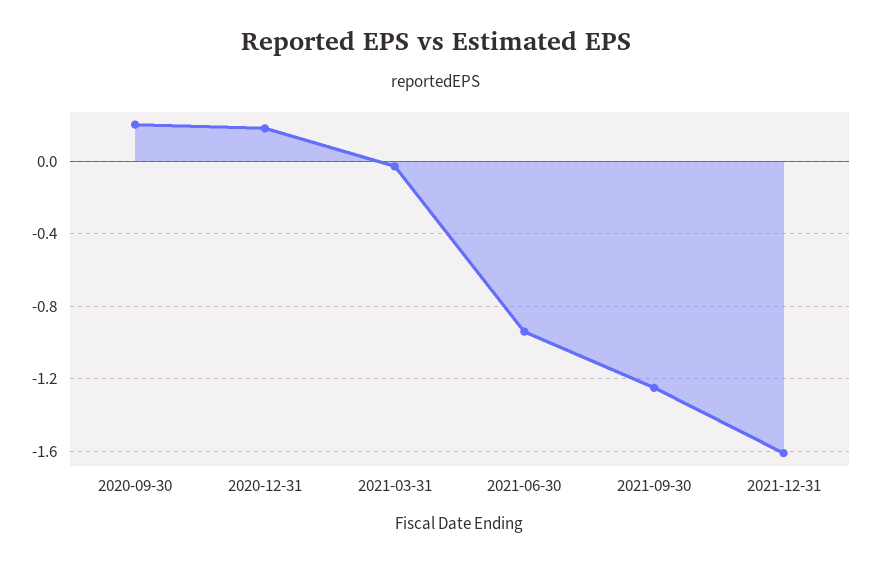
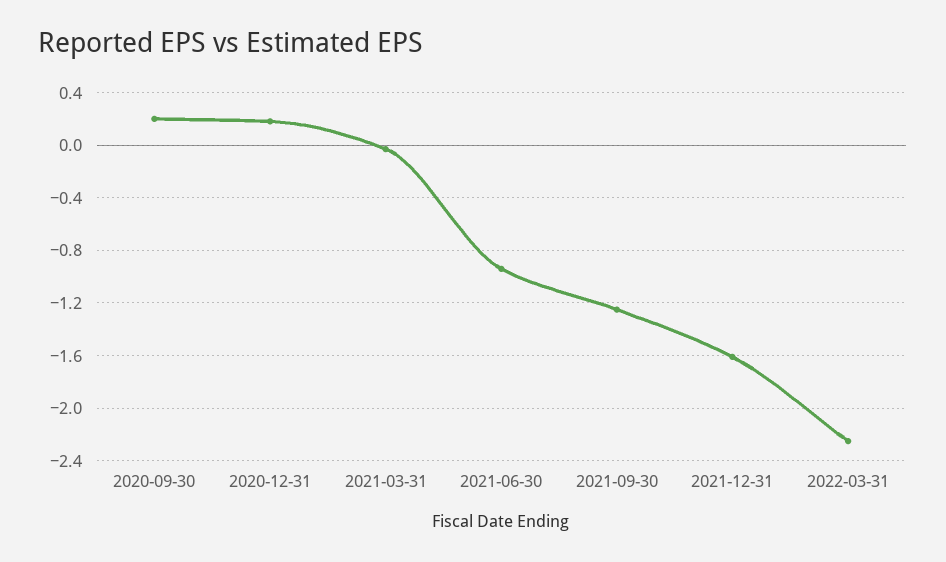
2022-03-31: none -> -2.25

